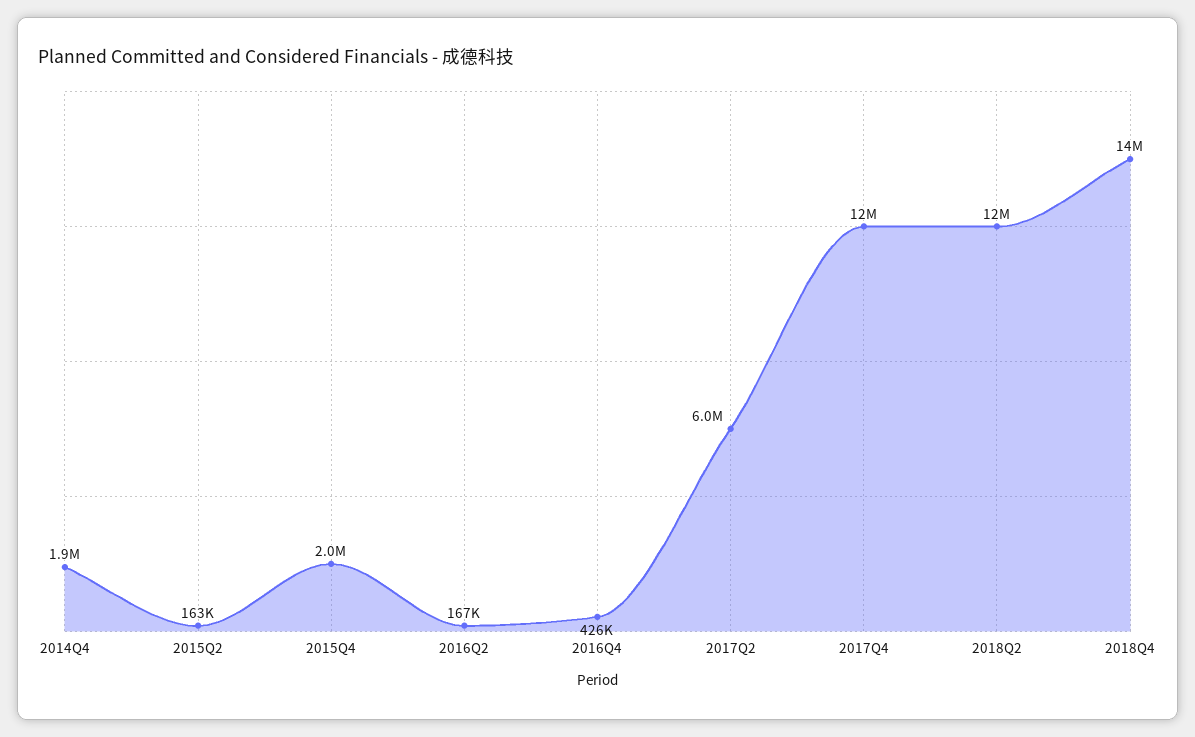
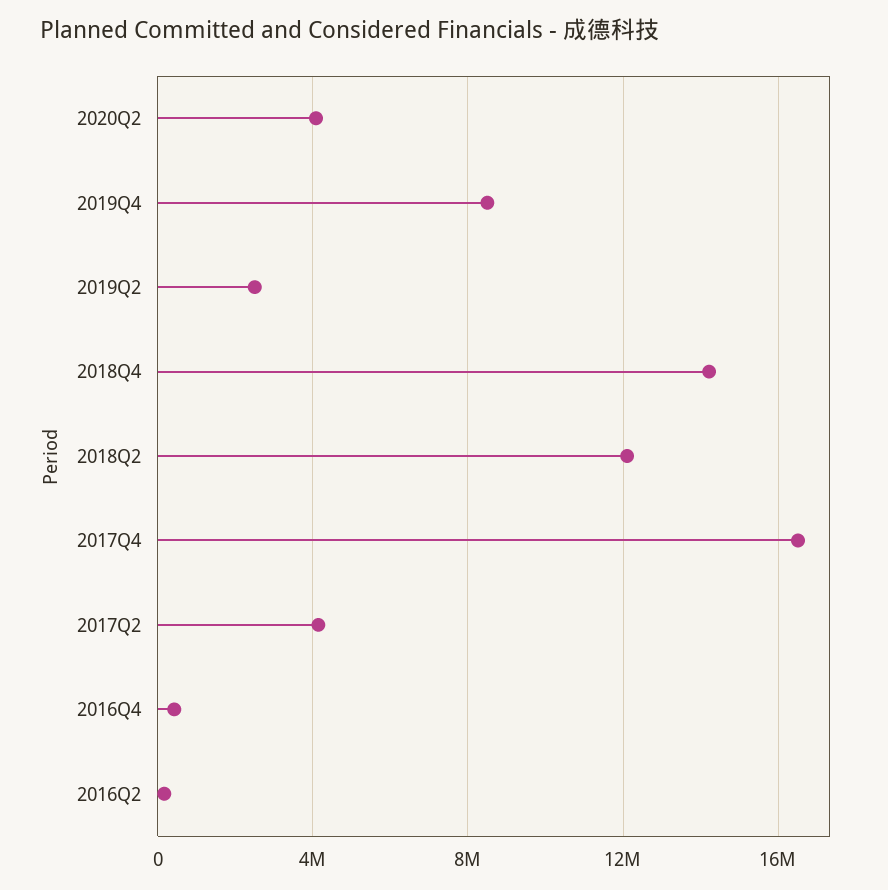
2014Q4: 1900000 -> none
2015Q2: 163000 -> none
2015Q4: 2000000 -> none
2017Q2: 6000000 -> 4000000
2017Q4: 12000000 -> 16500000
2020Q2: none -> 4000000
2019Q4: none -> 8500000
2019Q2: none -> 2500000

